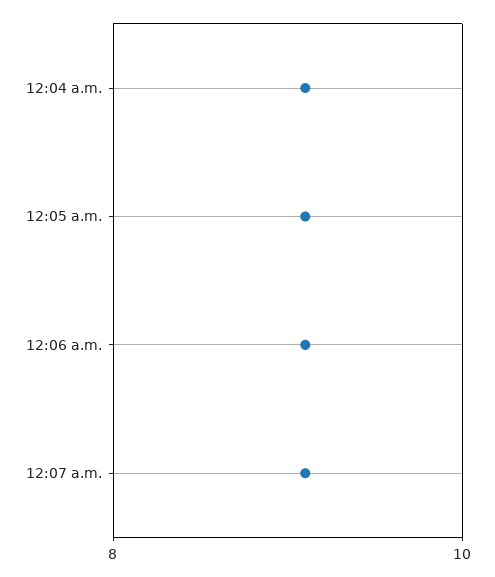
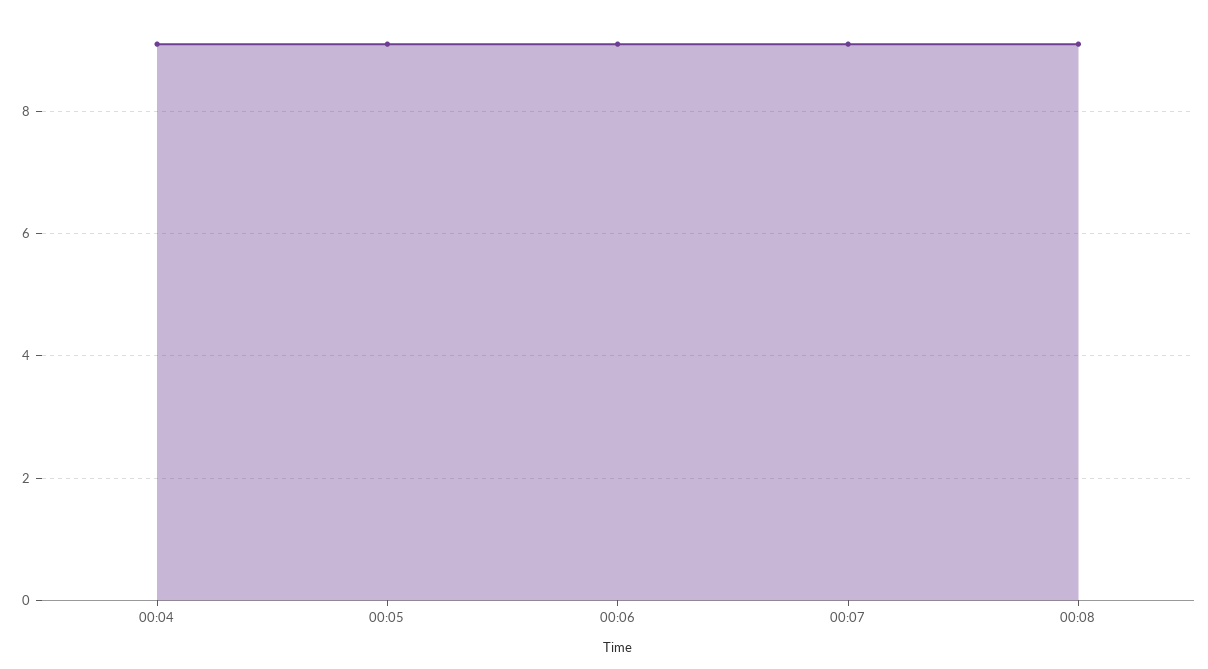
00:08: none -> 9

